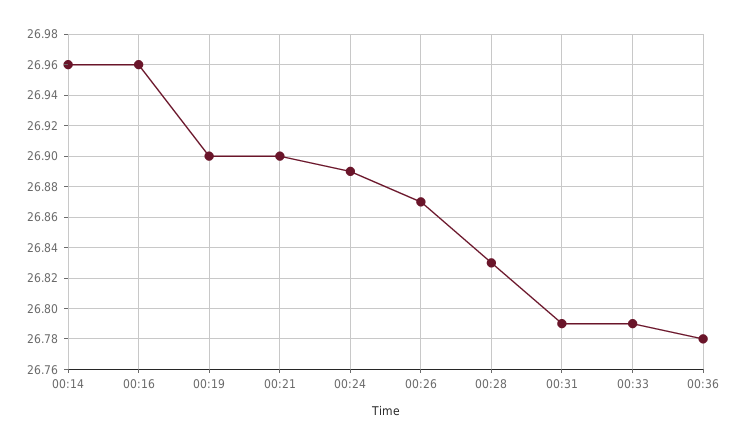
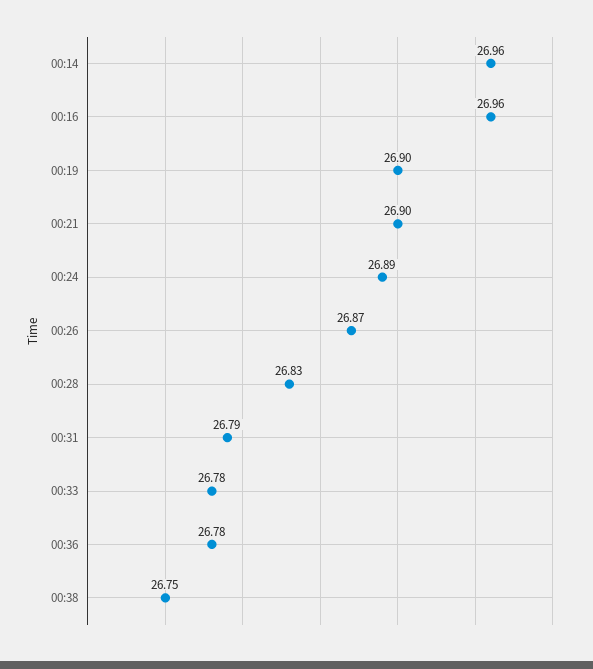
00:33: 26.79 -> 26.78
00:38: none -> 26.75

